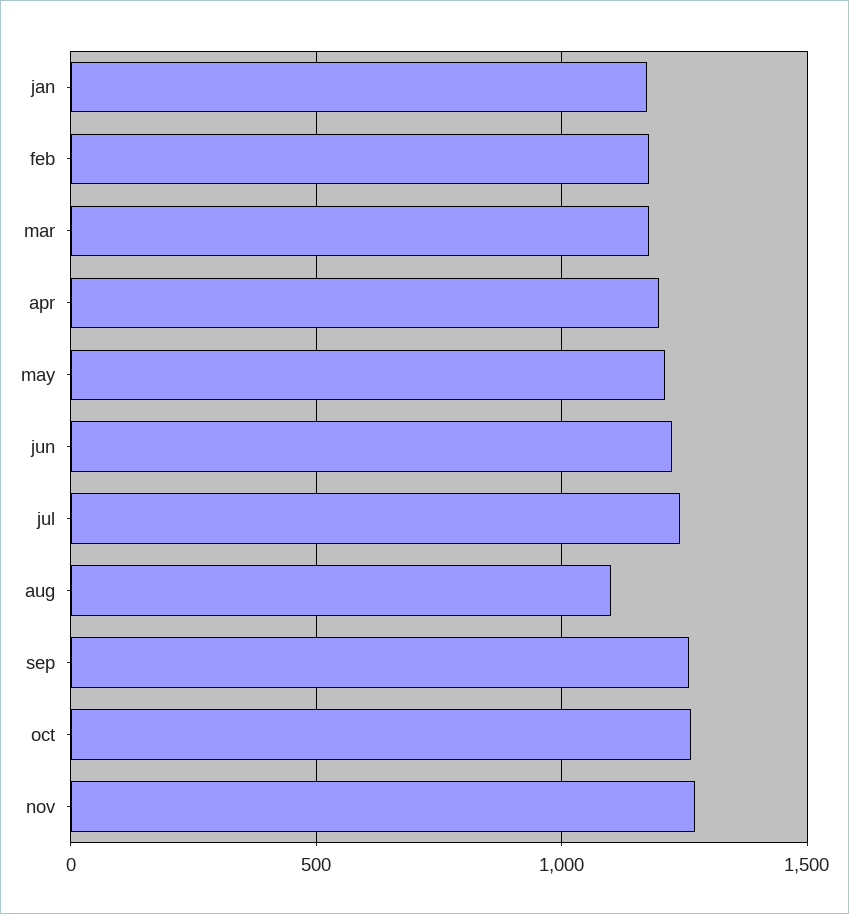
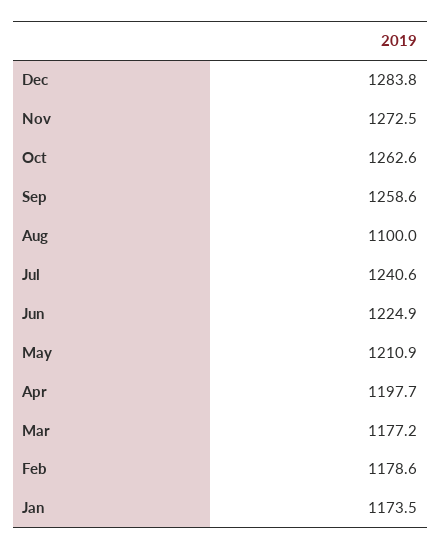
Dec: none -> 1283.8

